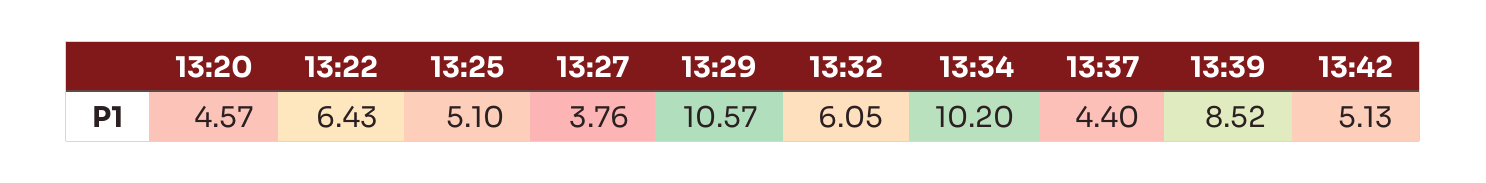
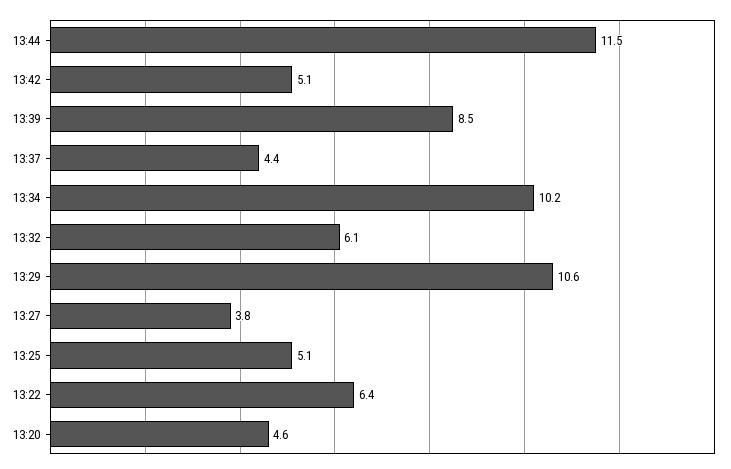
13:44: none -> 11.5

